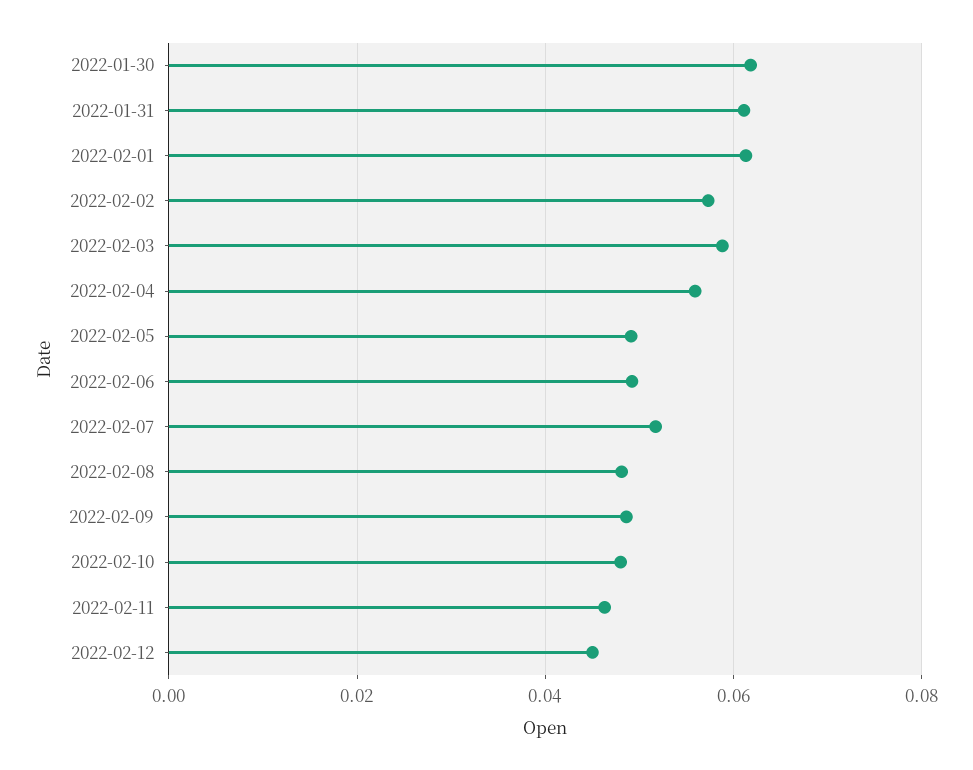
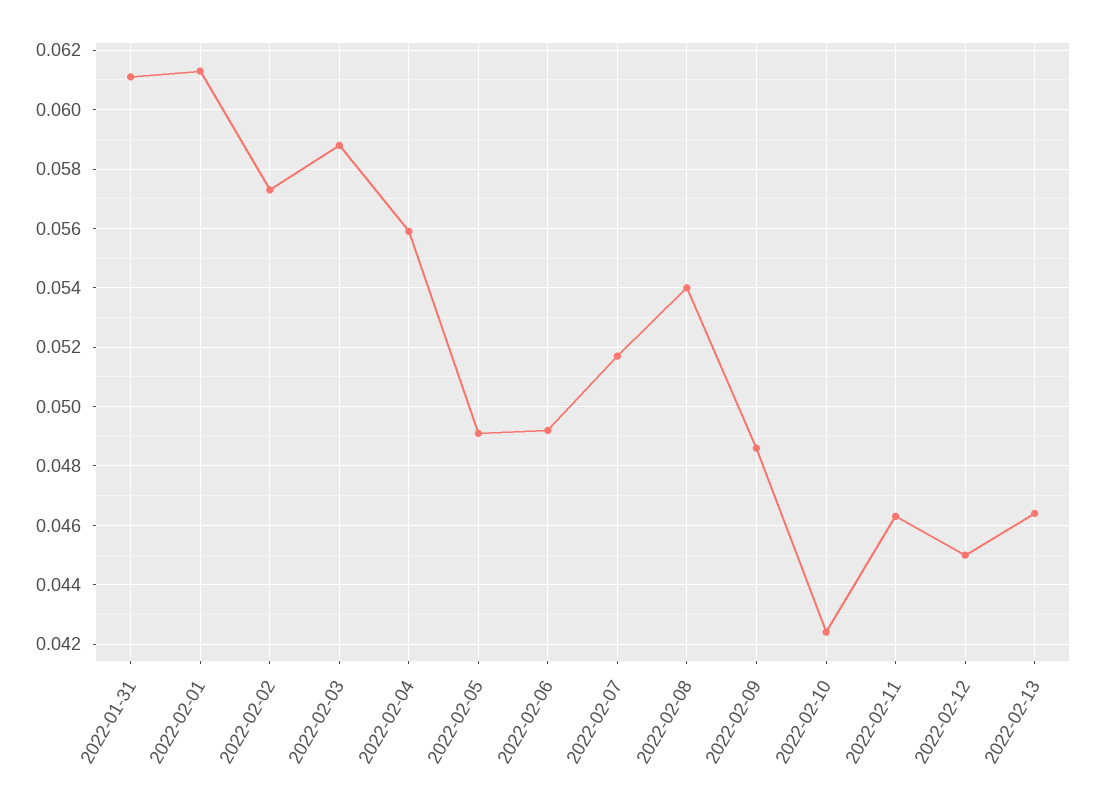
2022-01-30: 0.062 -> none
2022-02-08: 0.048 -> 0.054
2022-02-10: 0.048 -> 0.0425
2022-02-13: none -> 0.0465

